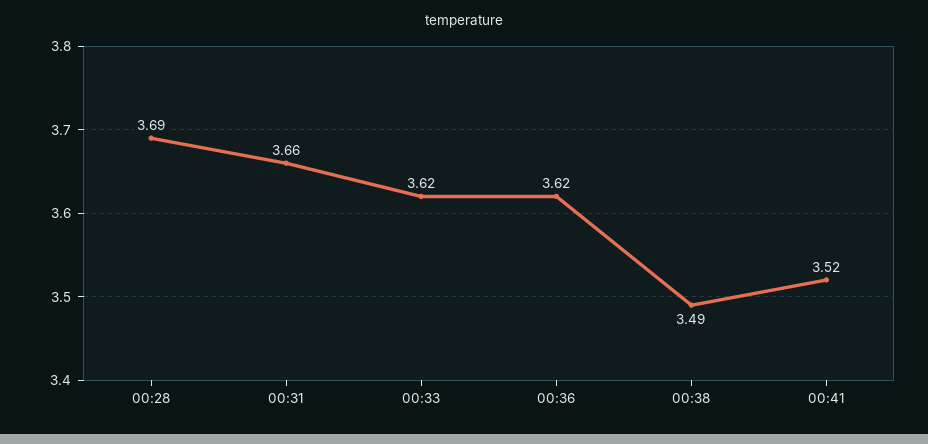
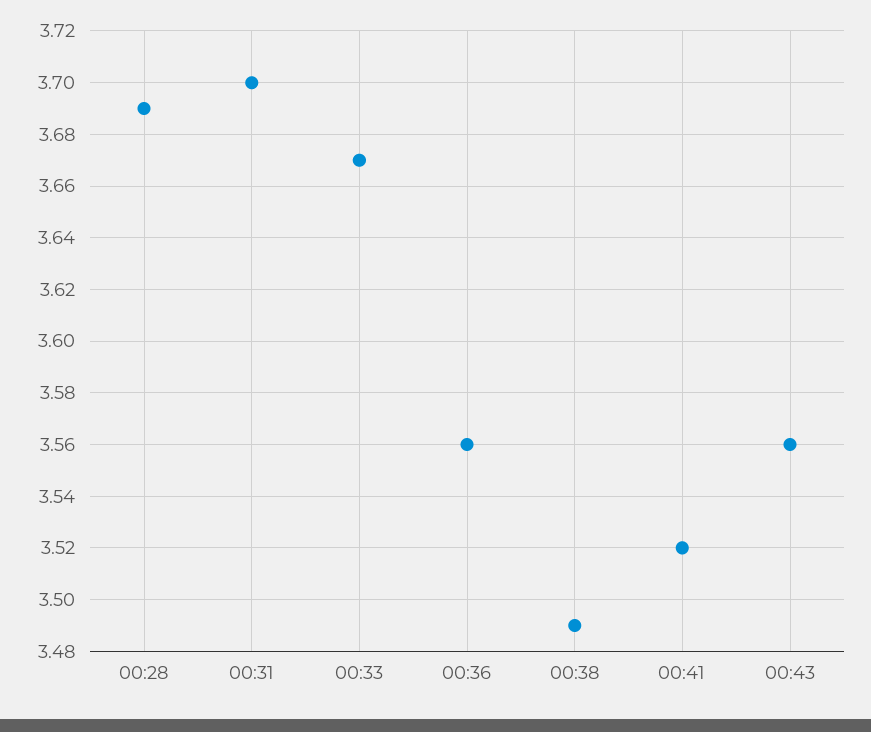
00:31: 3.66 -> 3.7
00:33: 3.62 -> 3.67
00:36: 3.62 -> 3.56
00:43: none -> 3.56

